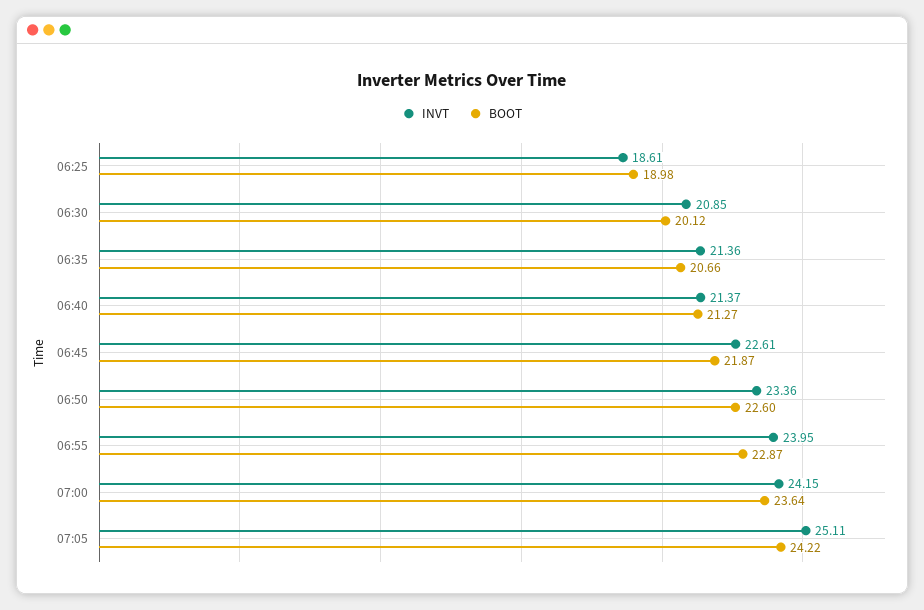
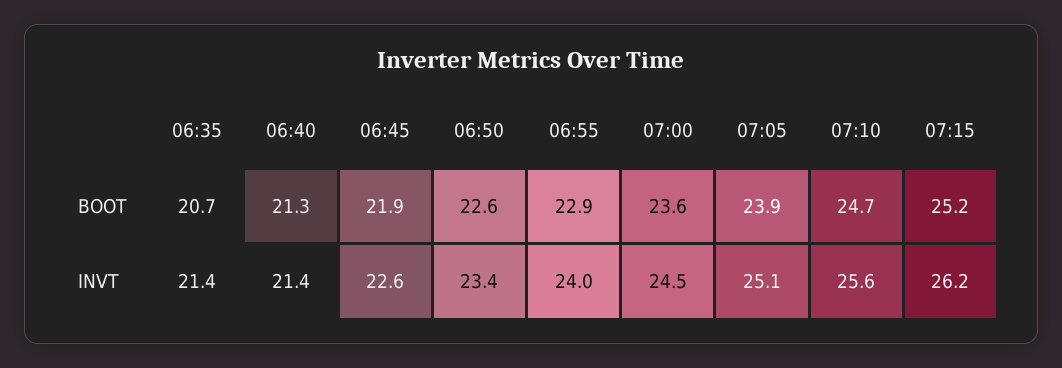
INVT, 06:25: 18.61 -> none
BOOT, 06:25: 18.98 -> none
INVT, 06:30: 20.85 -> none
BOOT, 06:30: 20.12 -> none
INVT, 07:00: 24.15 -> 24.5
BOOT, 07:05: 24.22 -> 23.9
BOOT, 07:10: none -> 24.7
BOOT, 07:15: none -> 25.2
INVT, 07:10: none -> 25.6
INVT, 07:15: none -> 26.2

